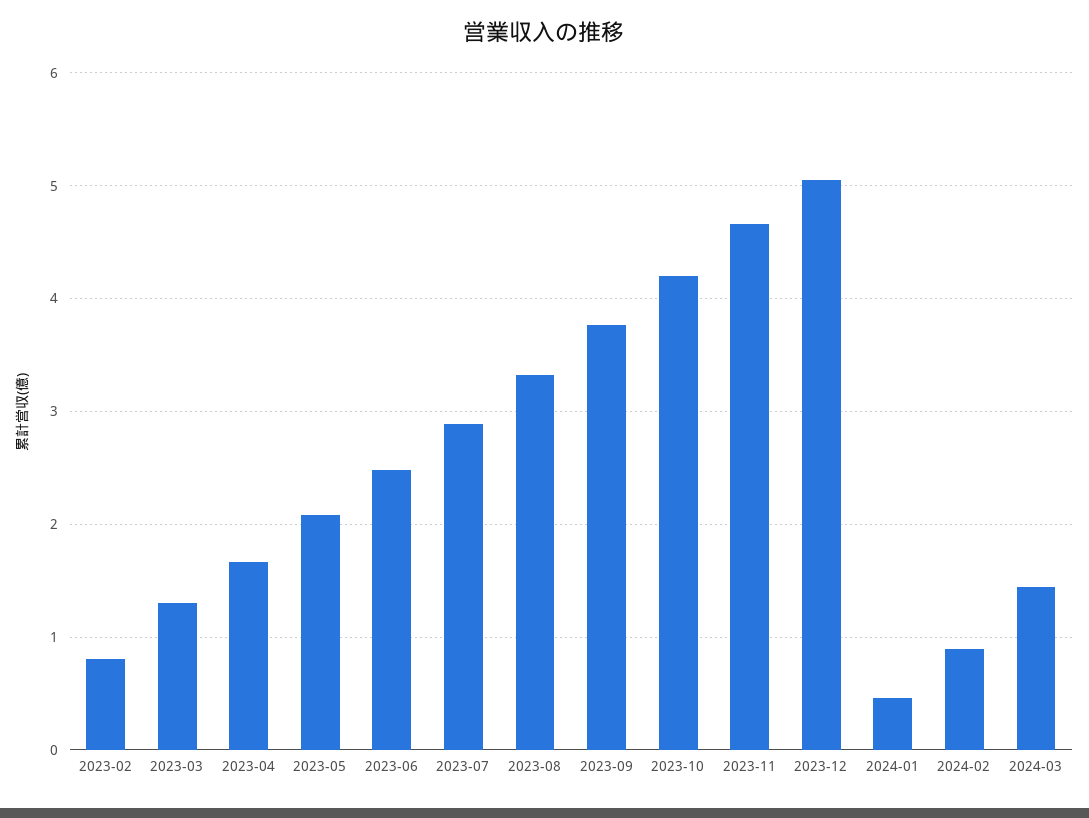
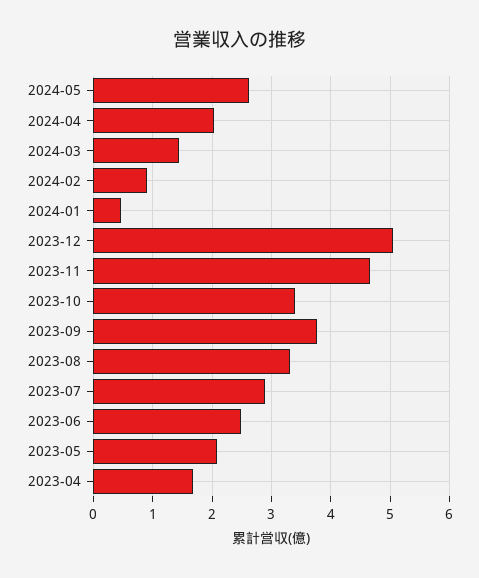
2023-02: 0.8 -> none
2023-03: 1.3 -> none
2023-10: 4.2 -> 3.4
2024-05: none -> 2.6
2024-04: none -> 2

